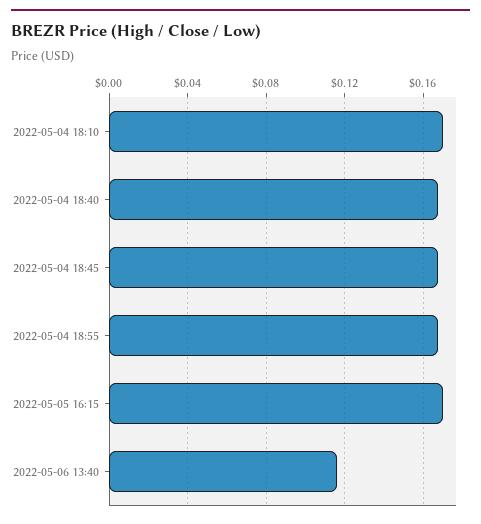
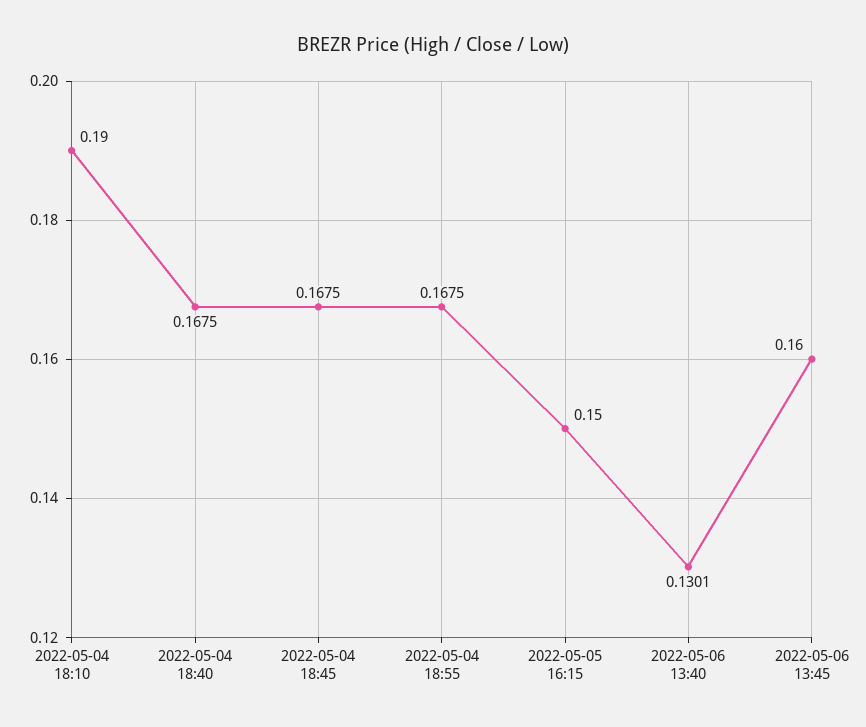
2022-05-04 18:10: 0.17 -> 0.19
2022-05-05 16:15: 0.17 -> 0.15
2022-05-06 13:40: 0.115 -> 0.1301
2022-05-06 13:45: none -> 0.16

